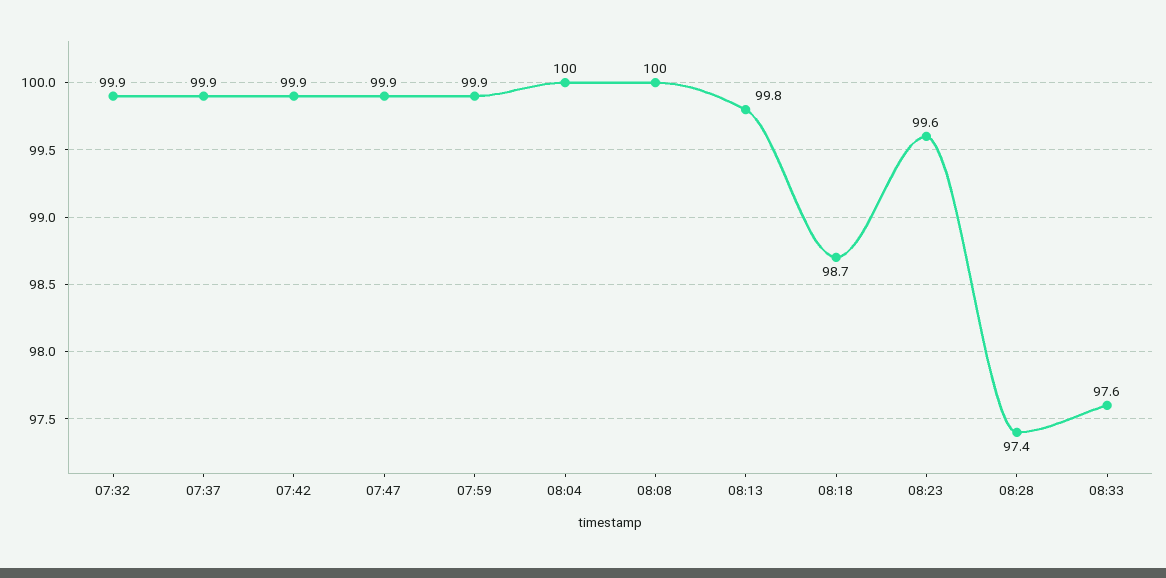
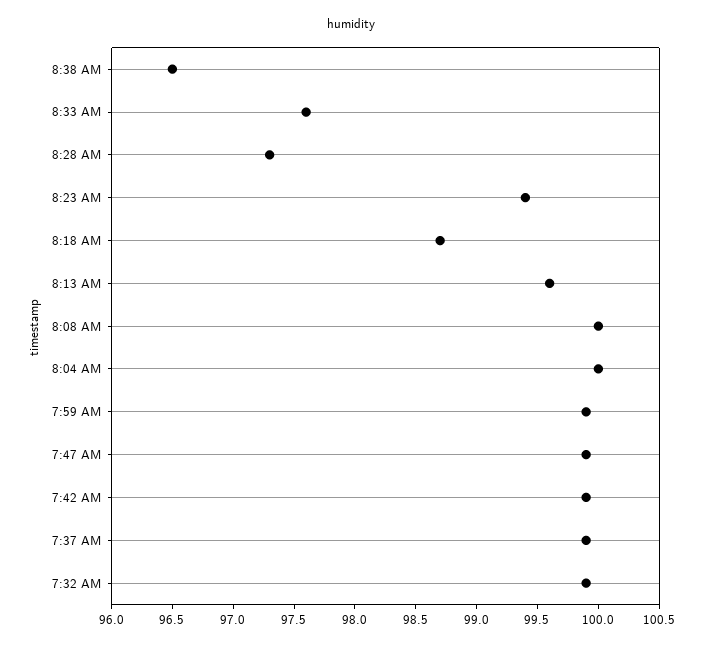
08:13: 99.8 -> 99.6
08:23: 99.6 -> 99.4
08:28: 97.4 -> 97.3
8:38 AM: none -> 96.5

